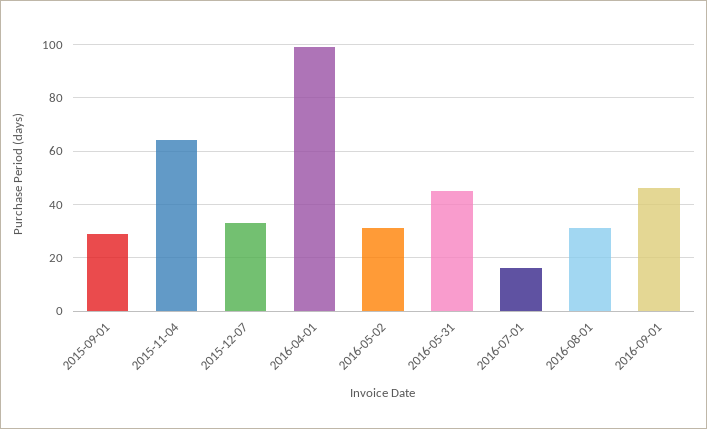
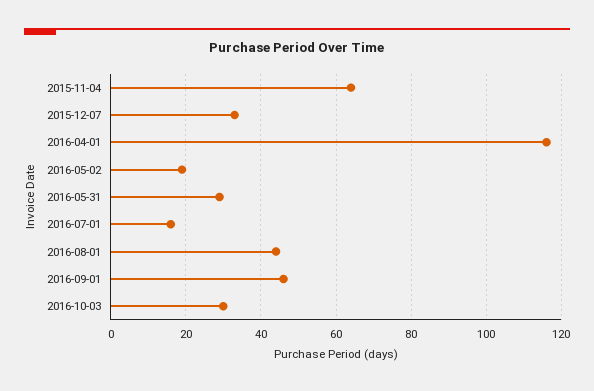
2015-09-01: 30 -> none
2016-04-01: 100 -> 115
2016-05-02: 30 -> 20
2016-05-31: 45 -> 30
2016-08-01: 30 -> 45
2016-10-03: none -> 30

